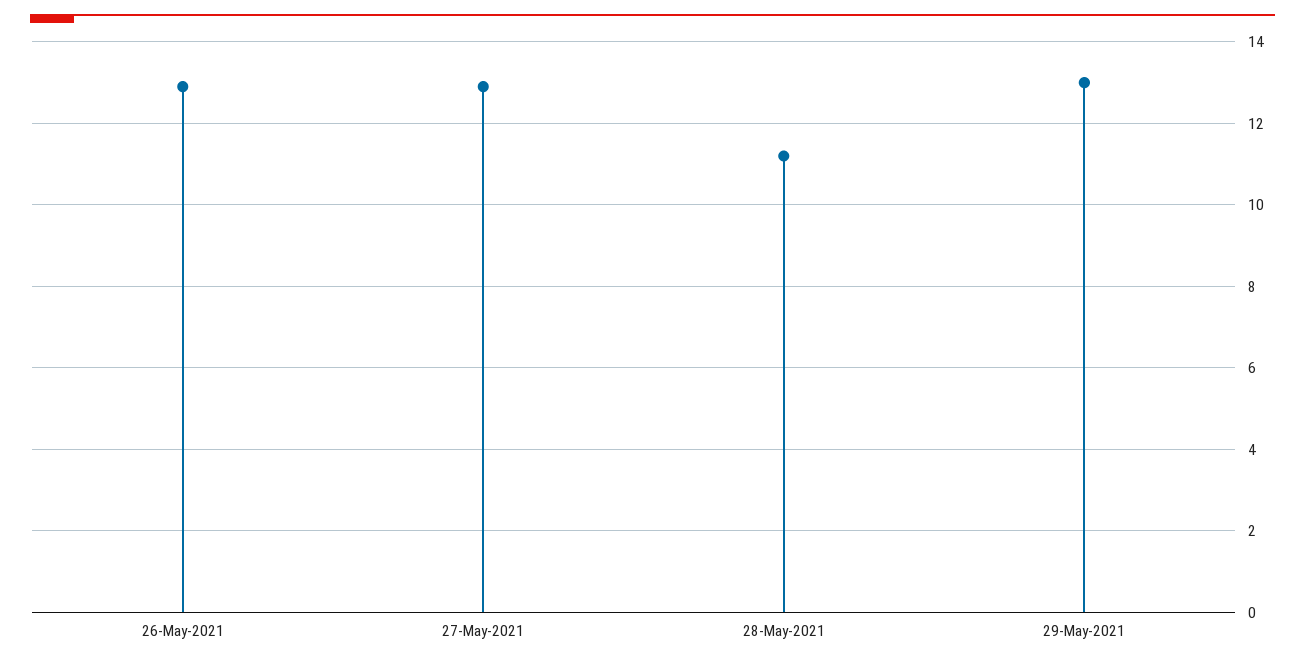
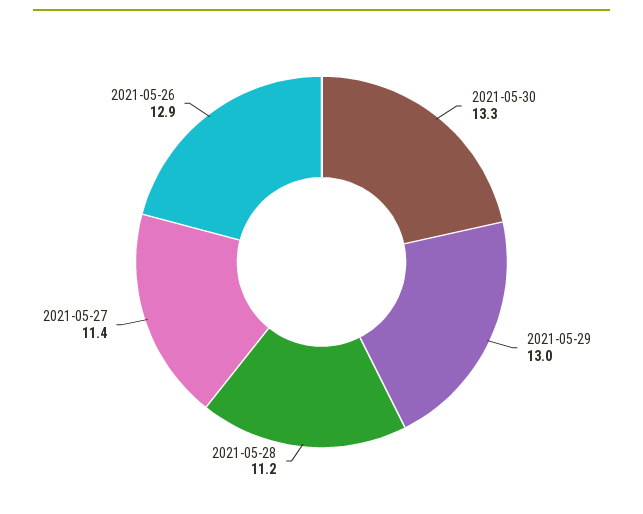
27-May-2021: 13 -> 11.4
2021-05-30: none -> 13.3

